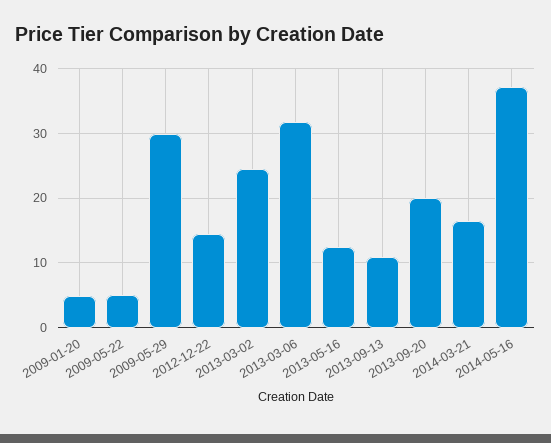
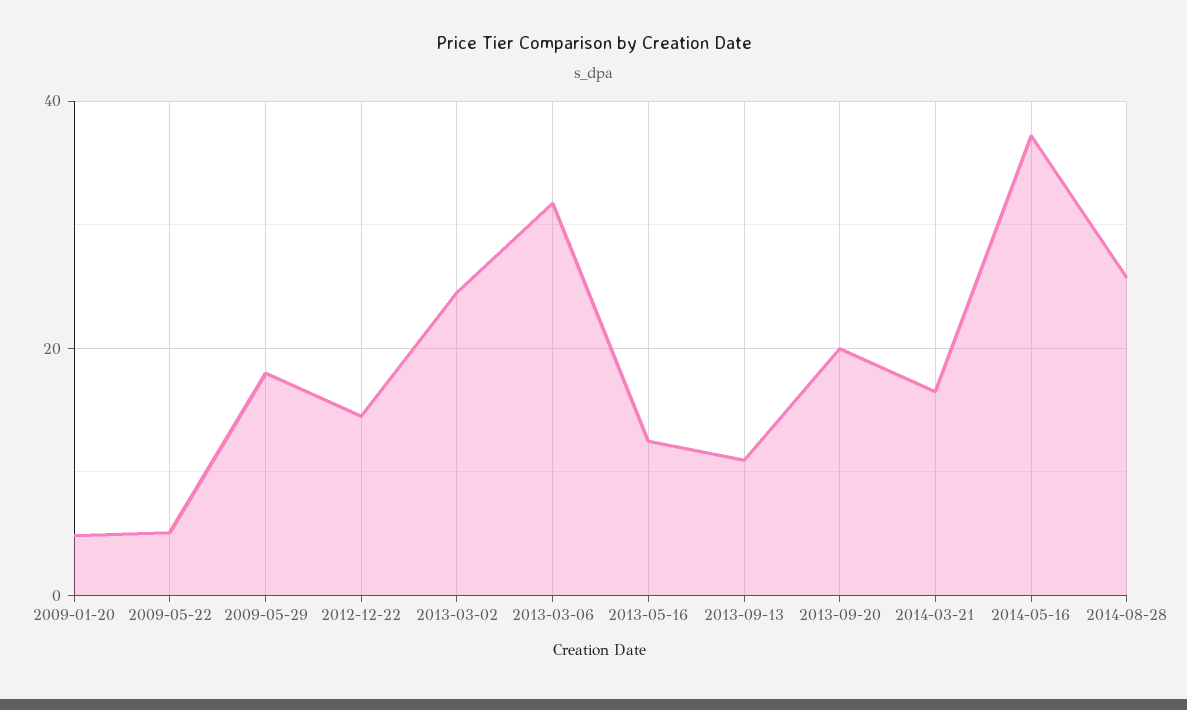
2009-05-29: 30 -> 18
2014-08-28: none -> 26

